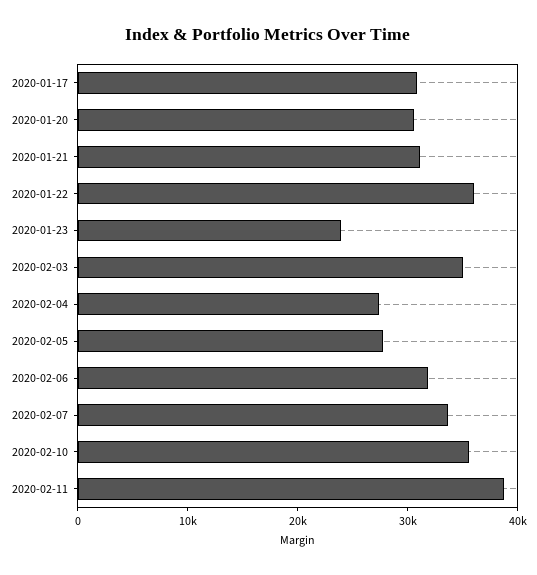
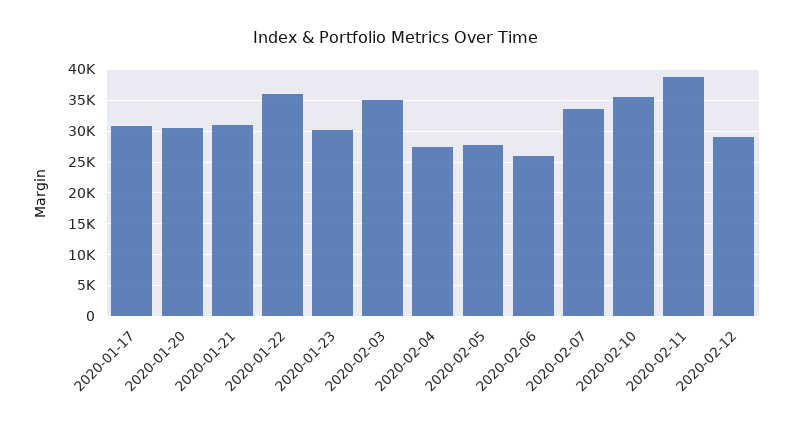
2020-01-23: 24000 -> 30000
2020-02-06: 32000 -> 26000
2020-02-12: none -> 29000

